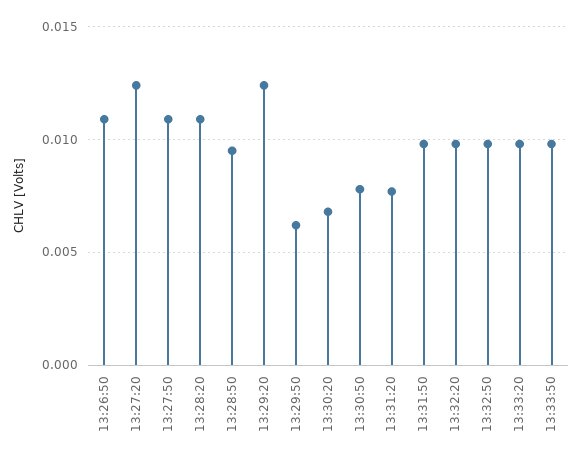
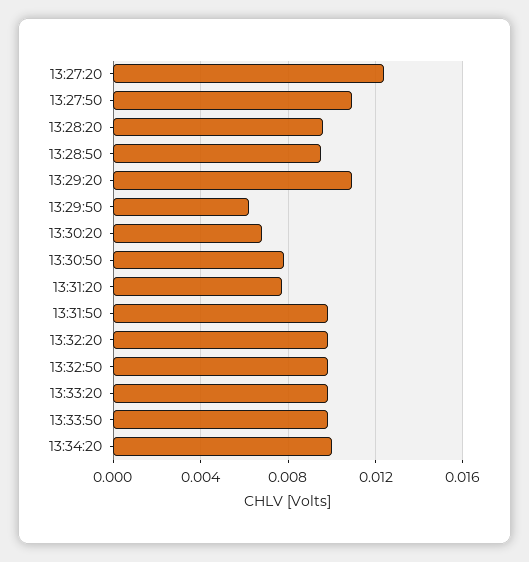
13:26:50: 0.011 -> none
13:28:20: 0.011 -> 0.0095
13:29:20: 0.0125 -> 0.011
13:34:20: none -> 0.01

